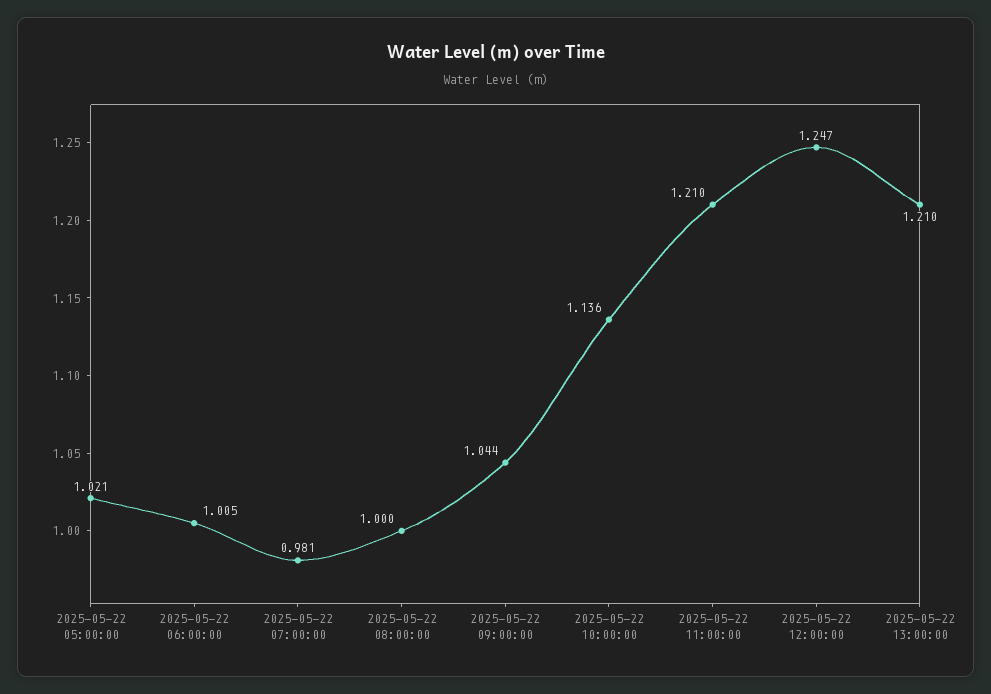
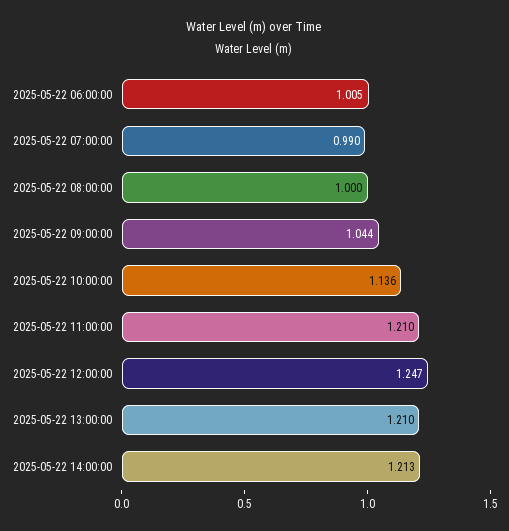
2025-05-22 05:00:00: 1.021 -> none
2025-05-22 07:00:00: 0.981 -> 0.99
2025-05-22 14:00:00: none -> 1.213

